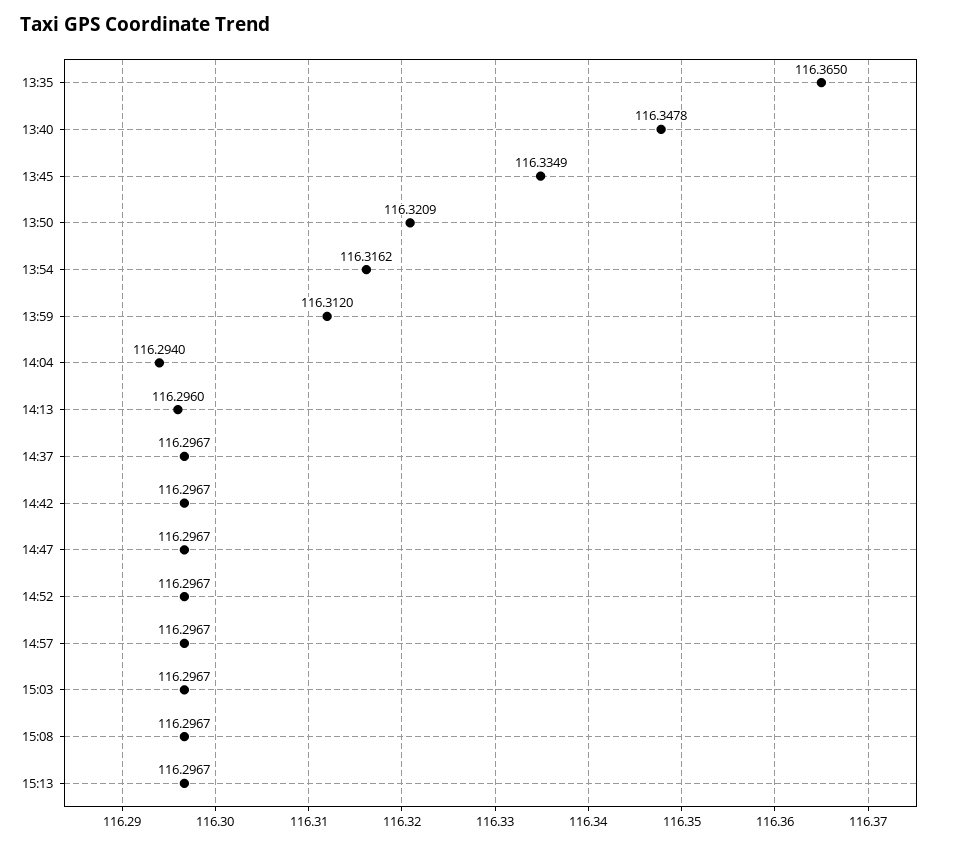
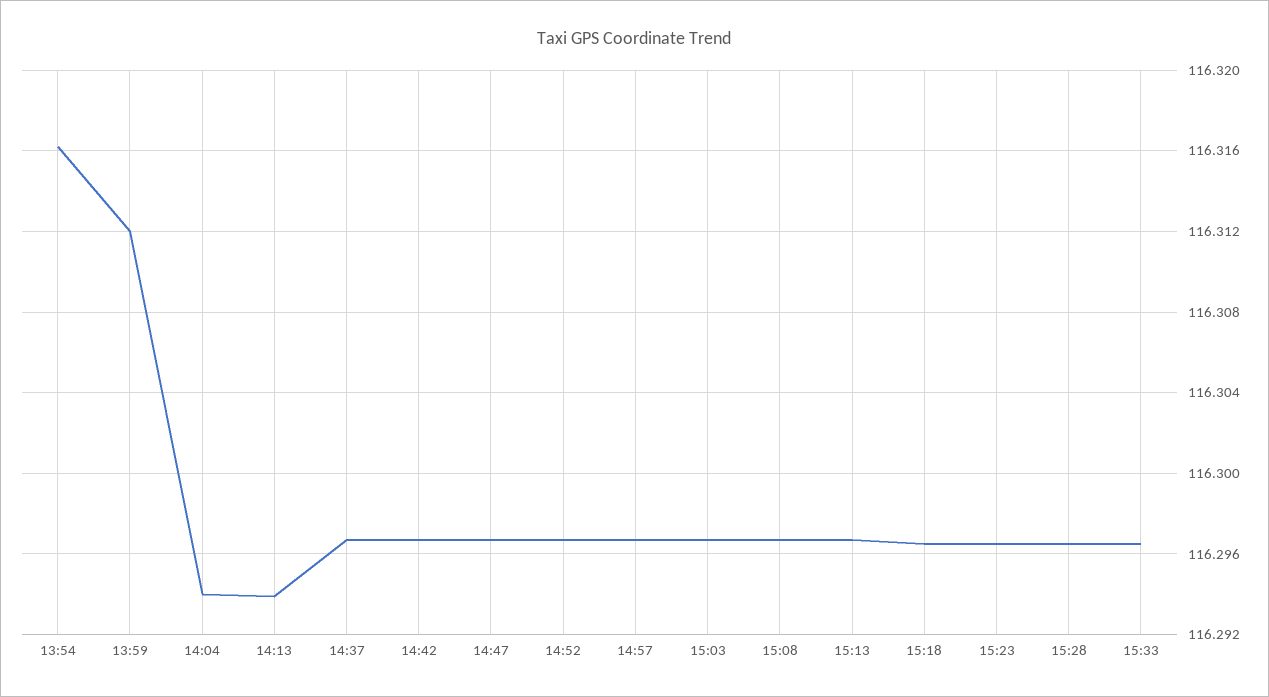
13:35: 116.365 -> none
13:40: 116.3478 -> none
13:45: 116.3349 -> none
13:50: 116.3209 -> none
14:13: 116.296 -> 116.294
15:18: none -> 116.2965
15:23: none -> 116.2965
15:28: none -> 116.2965
15:33: none -> 116.2965

